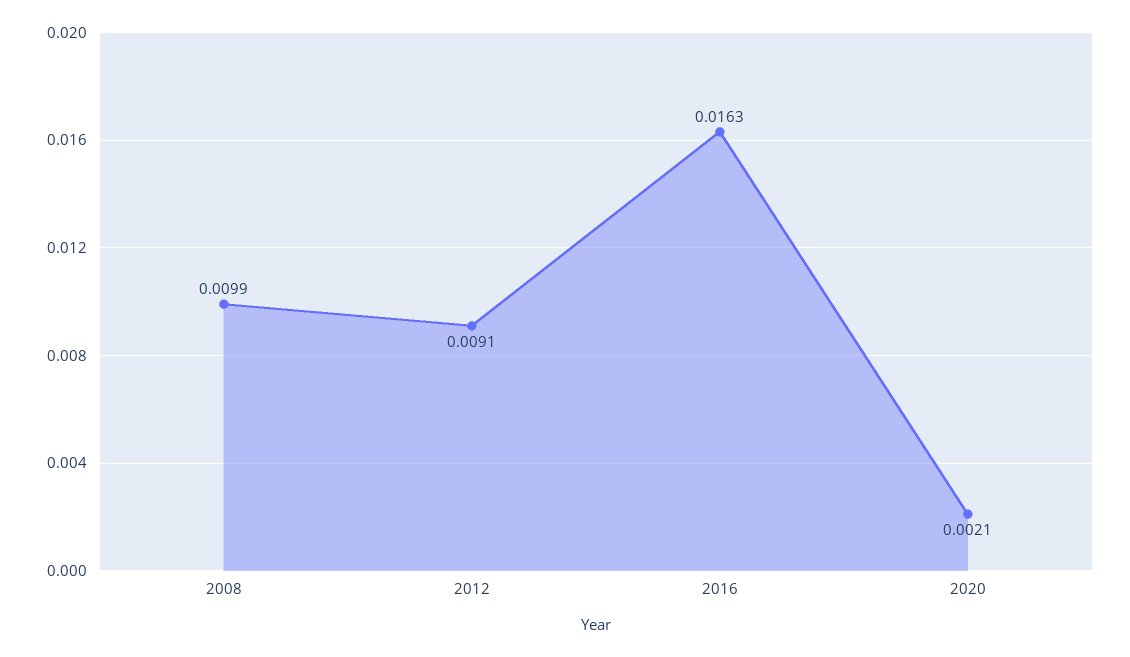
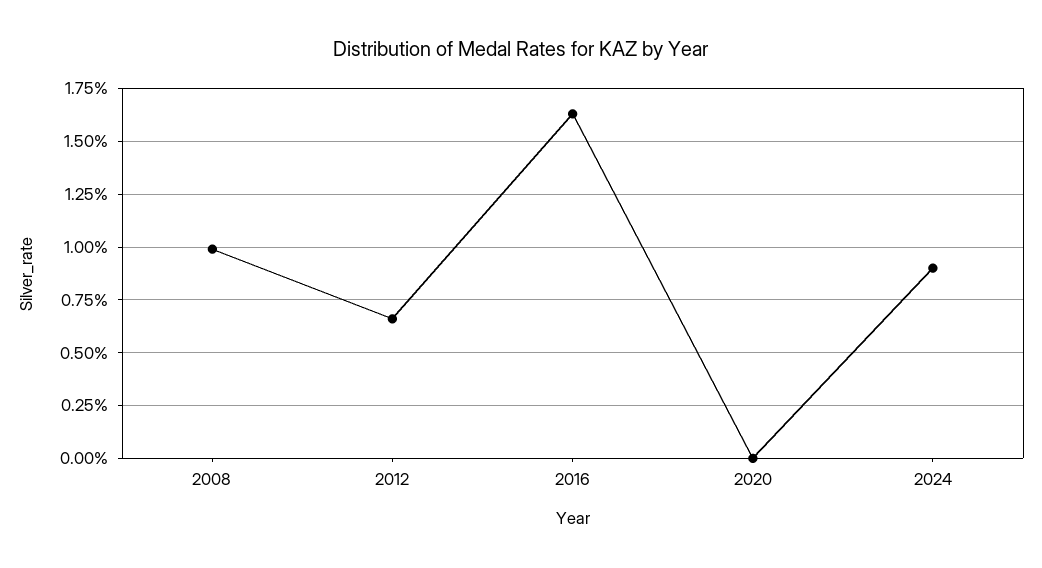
2012: 0.0091 -> 0.0065
2020: 0.0021 -> 0
2024: none -> 0.009

